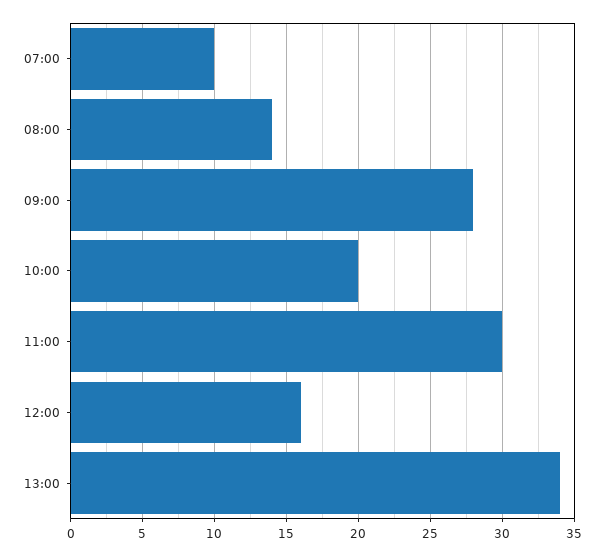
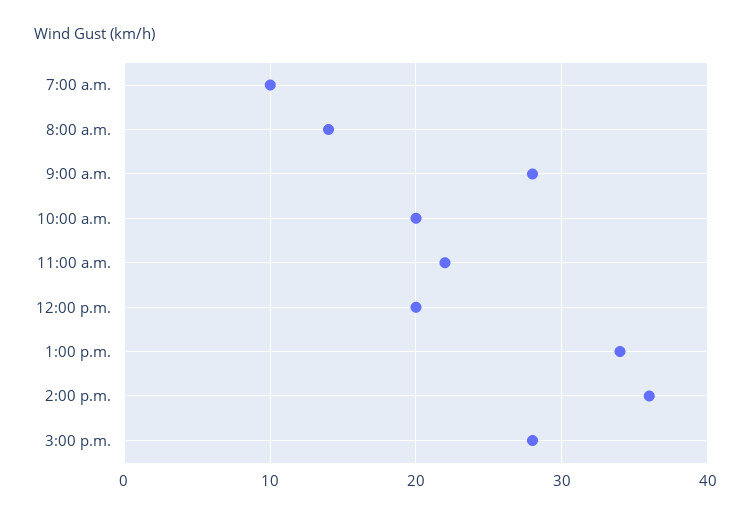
11:00: 30 -> 22
12:00: 16 -> 20
2:00 p.m.: none -> 36
3:00 p.m.: none -> 28

